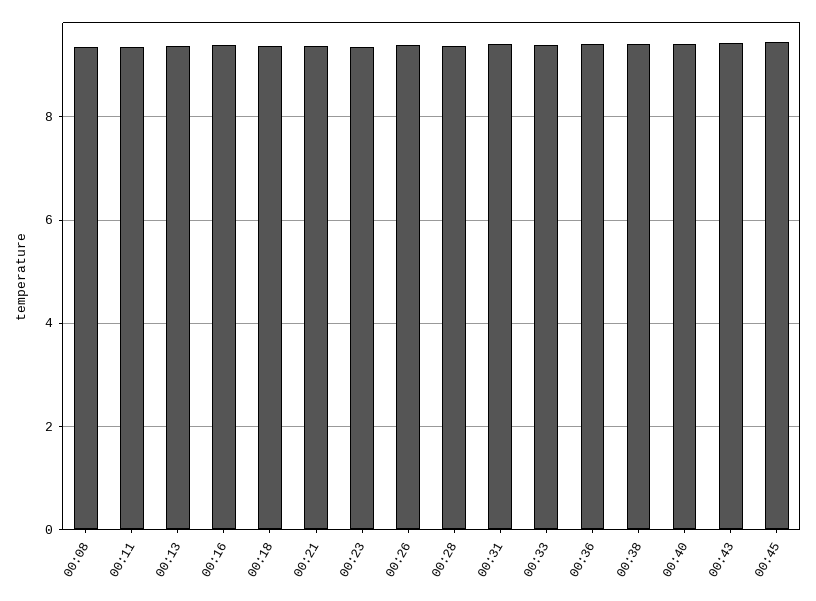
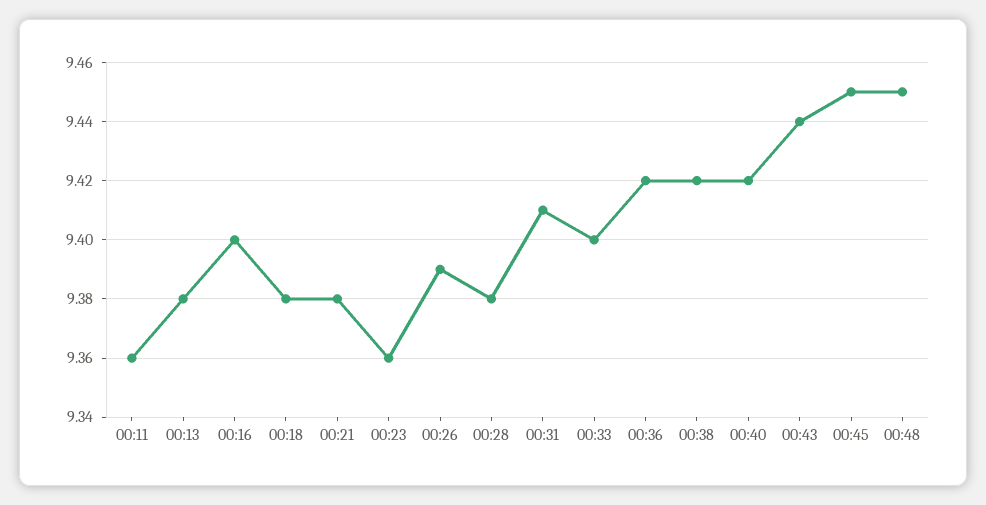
00:08: 9.4 -> none
00:48: none -> 9.45

